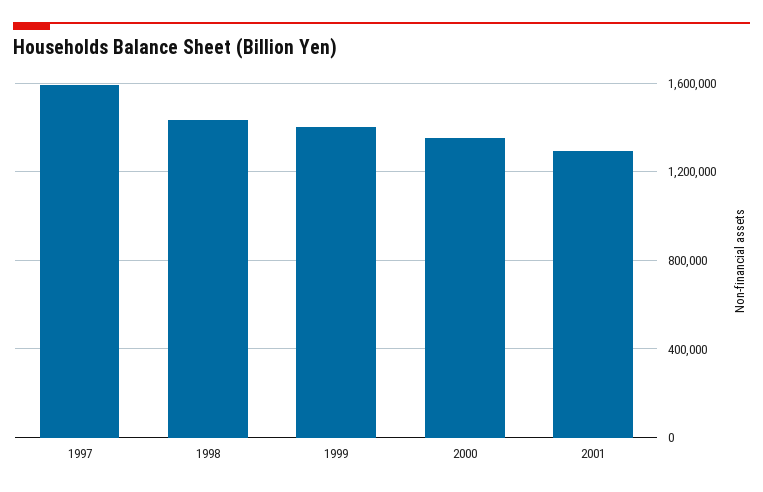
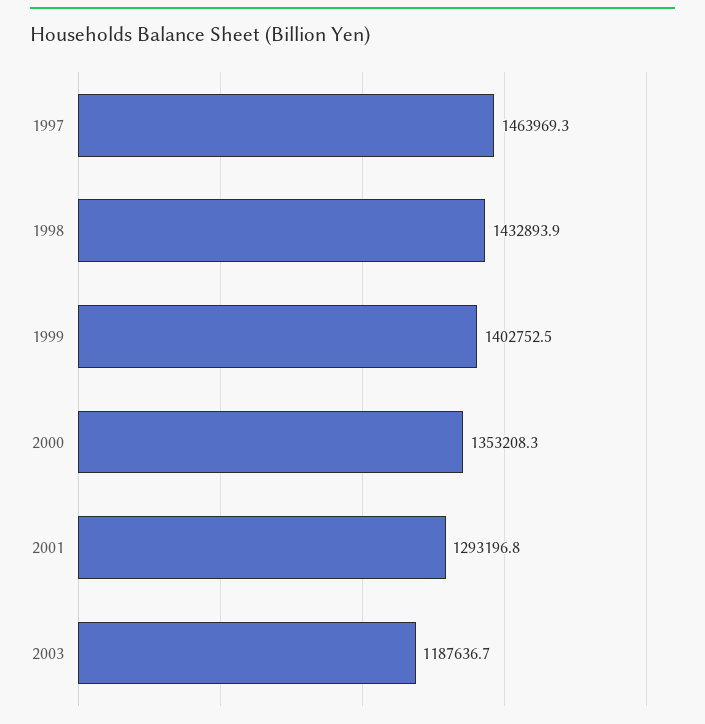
1997: 1600000 -> 1463969.3
2003: none -> 1187636.7

